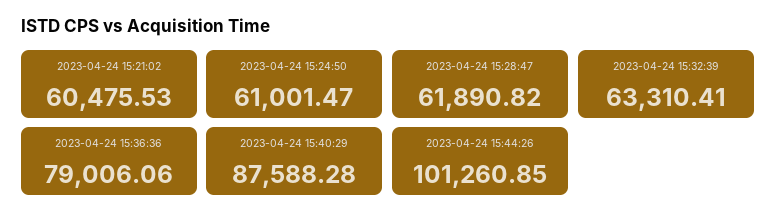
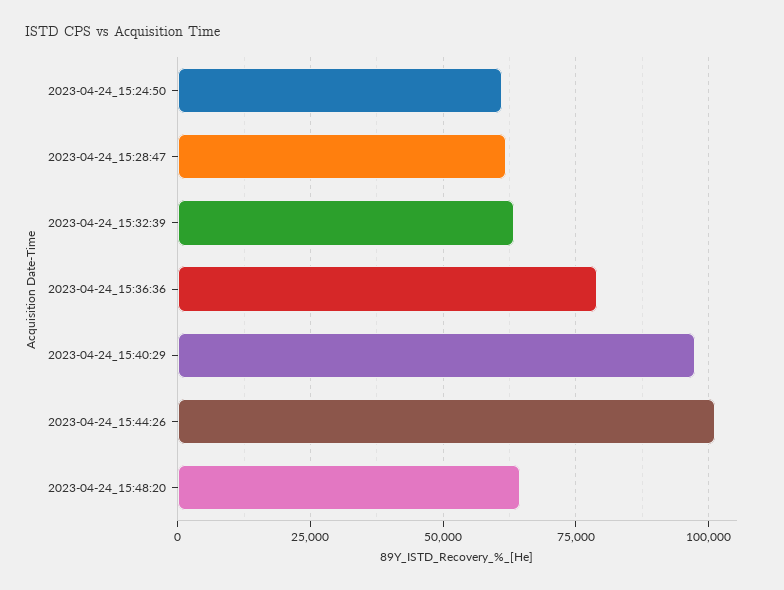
2023-04-24 15:21:02: 60475.53 -> none
2023-04-24 15:40:29: 87588.28 -> 97500
2023-04-24_15:48:20: none -> 65000

